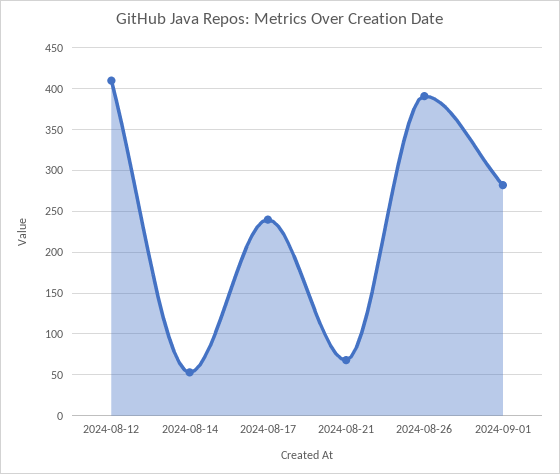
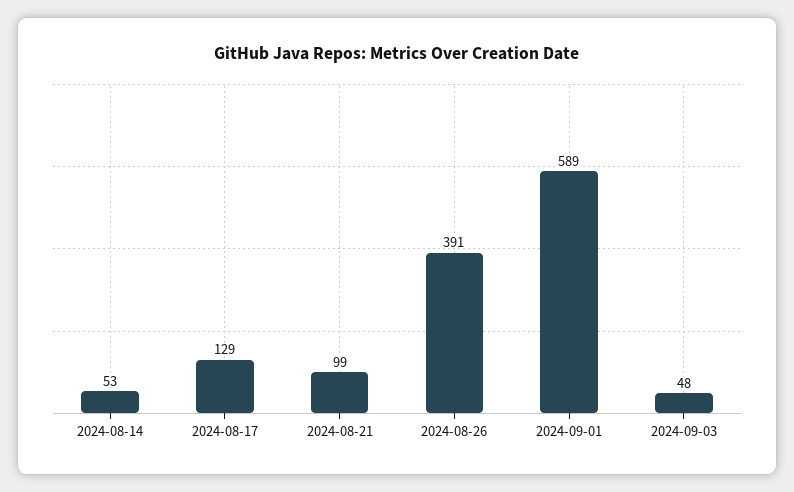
2024-08-12: 410 -> none
2024-08-17: 240 -> 129
2024-08-21: 70 -> 99
2024-09-01: 280 -> 589
2024-09-03: none -> 48

